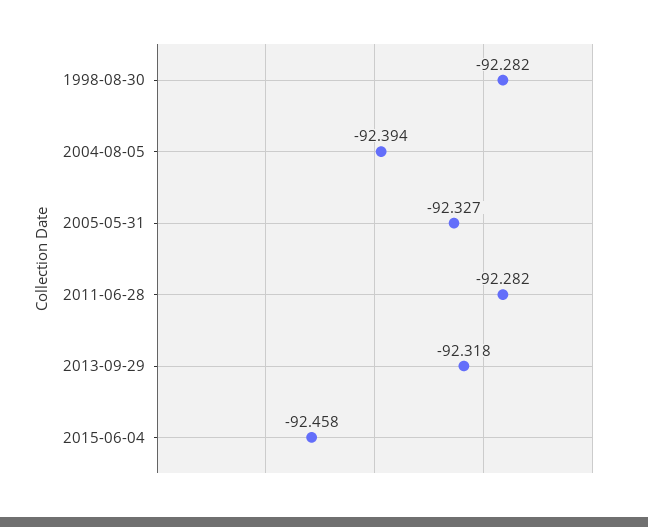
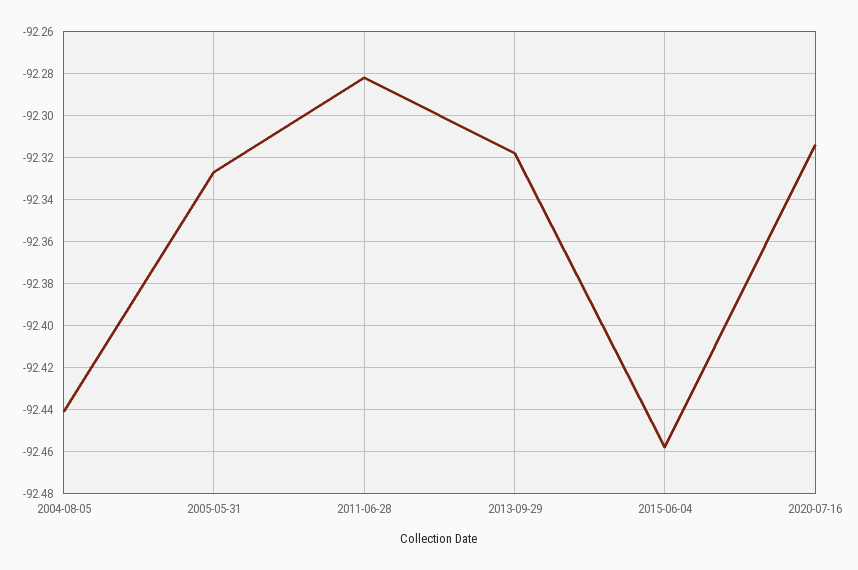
1998-08-30: -92.282 -> none
2004-08-05: -92.394 -> -92.44
2020-07-16: none -> -92.315

